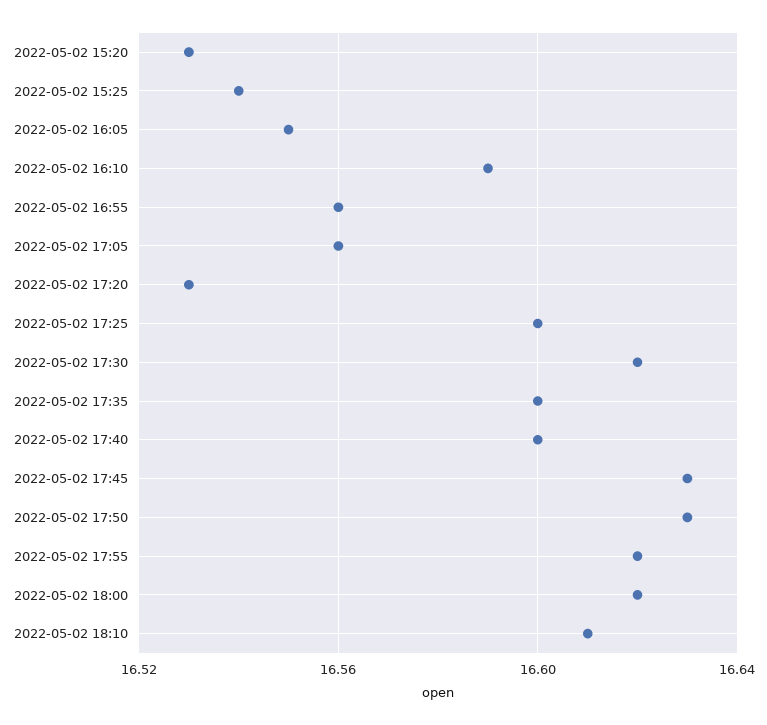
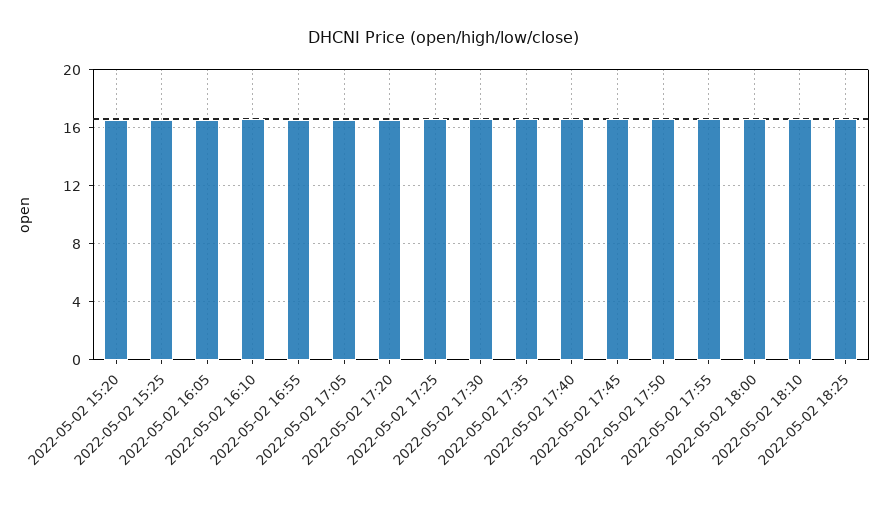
2022-05-02 18:25: none -> 16.5

